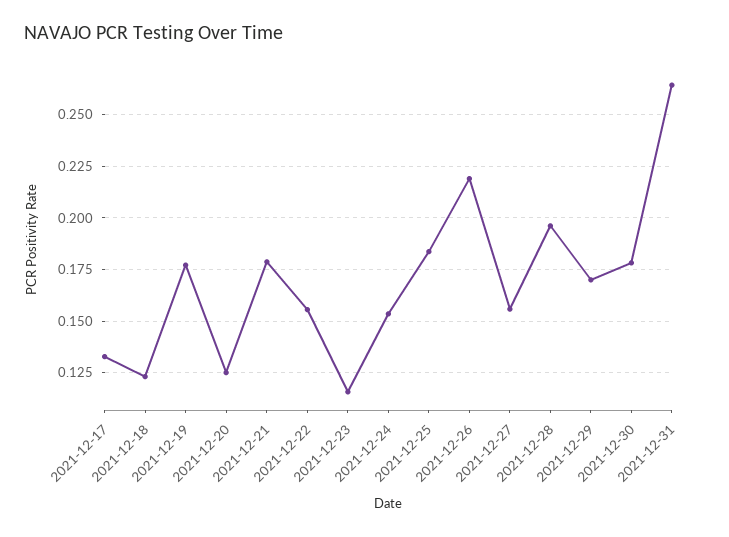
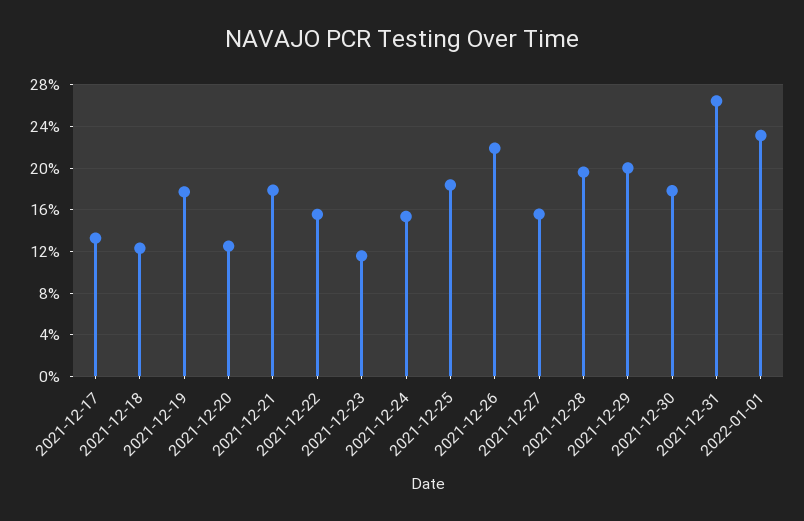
2021-12-29: 0.17 -> 0.2
2022-01-01: none -> 0.23

